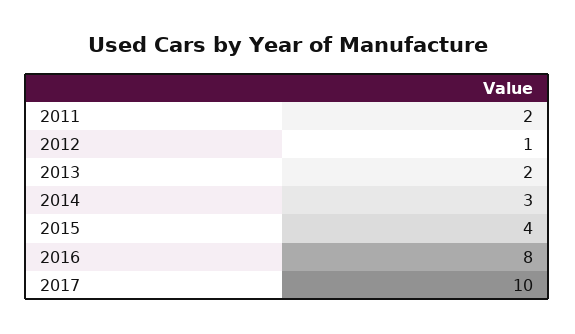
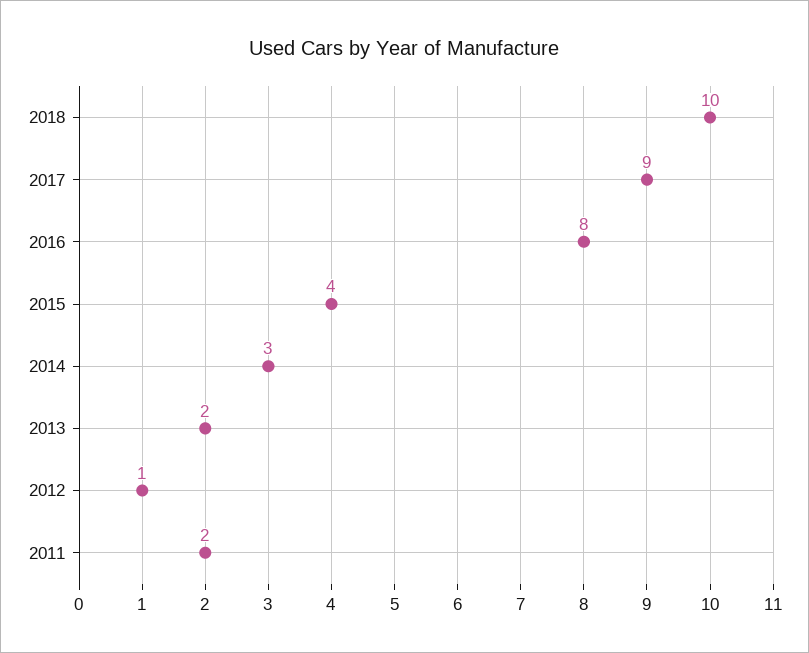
2017: 10 -> 9
2018: none -> 10

